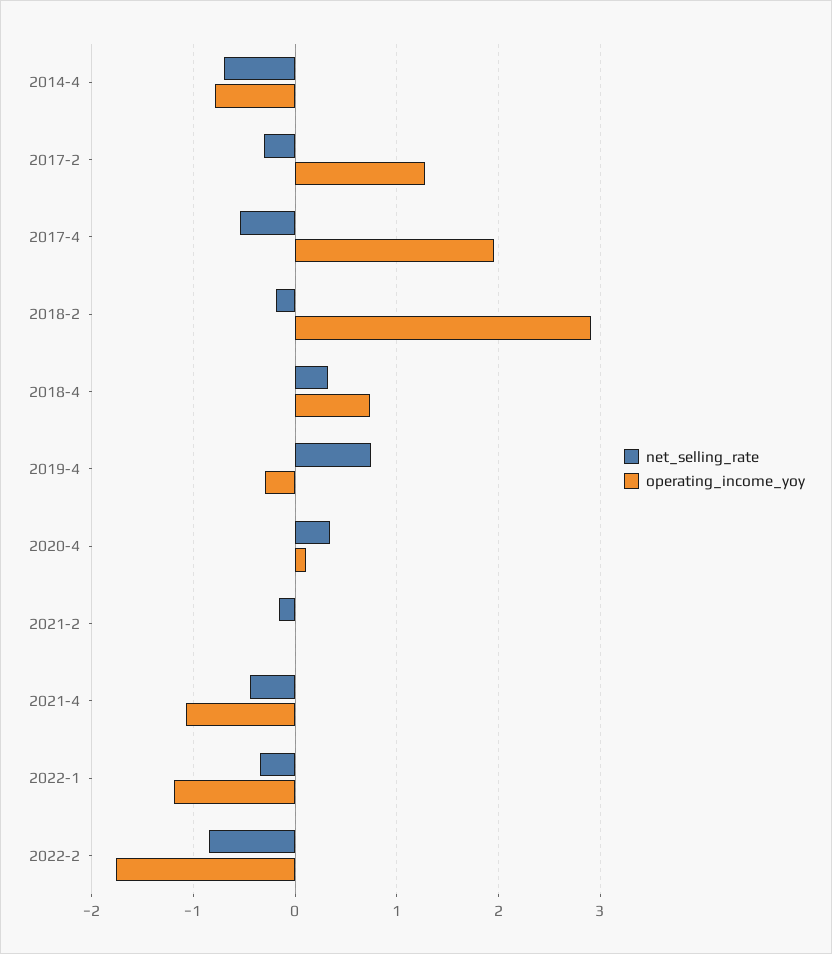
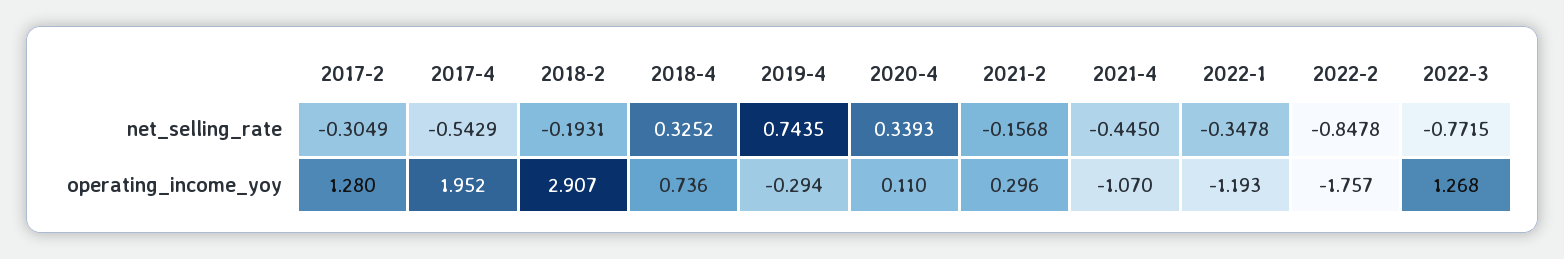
net_selling_rate, 2014-4: -0.7 -> none
operating_income_yoy, 2014-4: -0.8 -> none
operating_income_yoy, 2021-2: 0 -> 0.296
net_selling_rate, 2022-3: none -> -0.7715
operating_income_yoy, 2022-3: none -> 1.268

